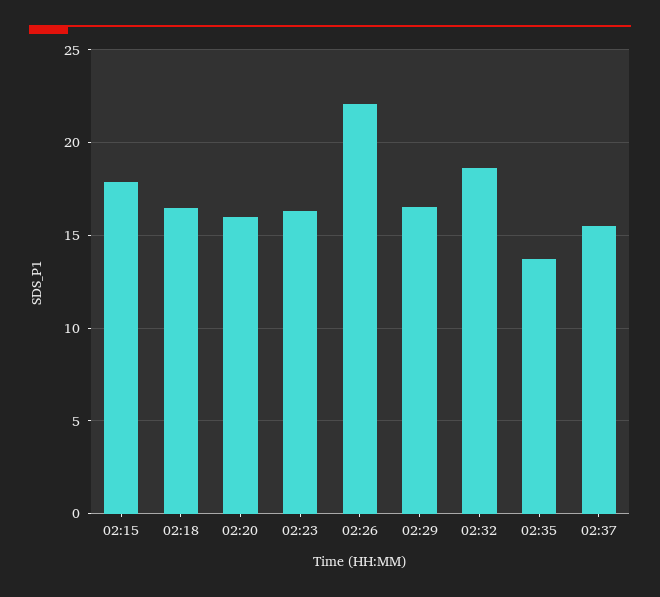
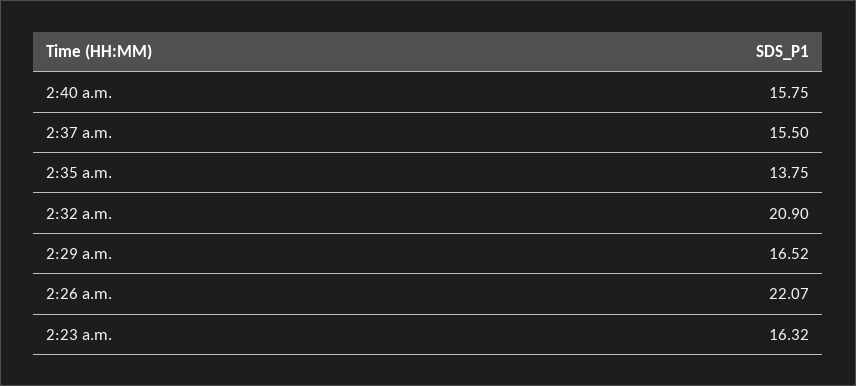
02:15: 18 -> none
02:18: 16.5 -> none
02:20: 16 -> none
02:32: 18.5 -> 20.9
2:40 a.m.: none -> 15.75

